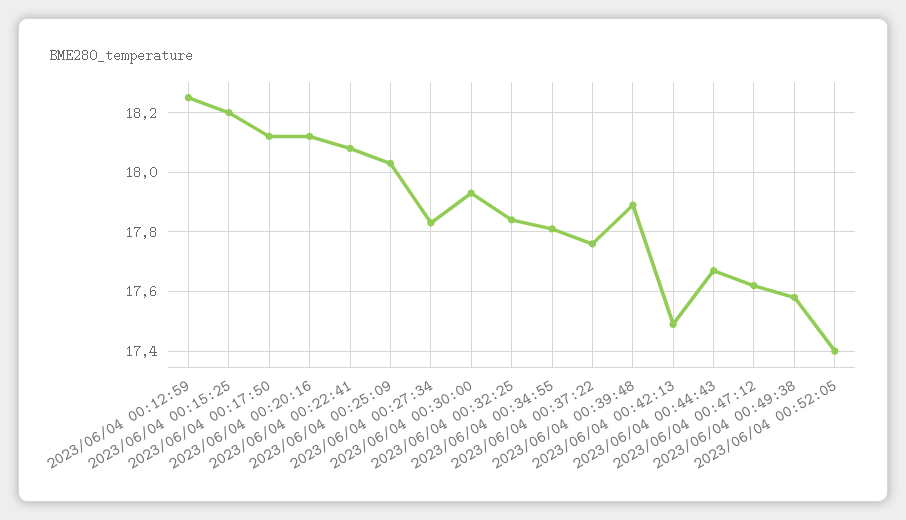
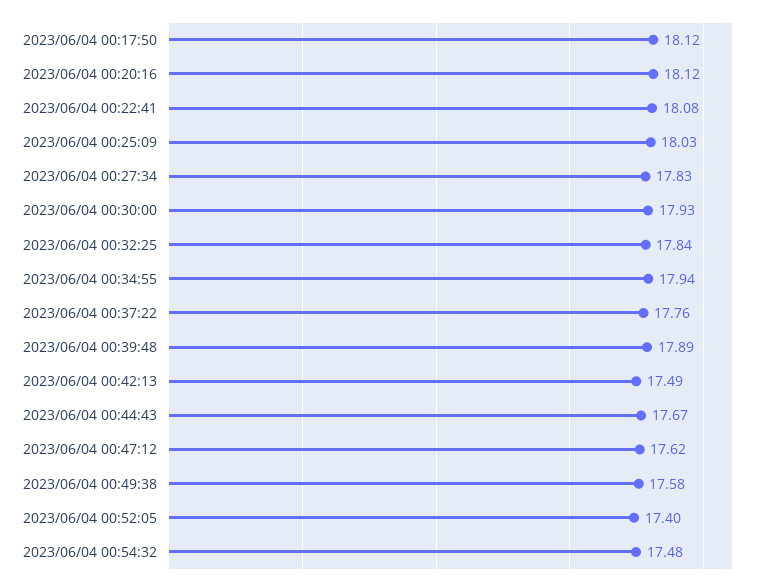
2023/06/04 00:12:59: 18.25 -> none
2023/06/04 00:15:25: 18.2 -> none
2023/06/04 00:34:55: 17.8 -> 17.94
2023/06/04 00:54:32: none -> 17.48

